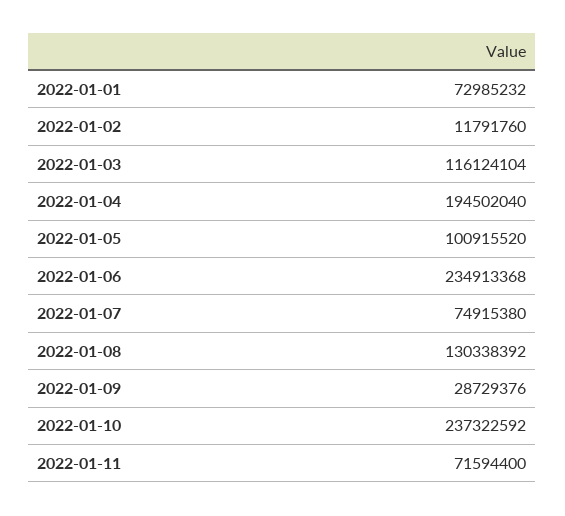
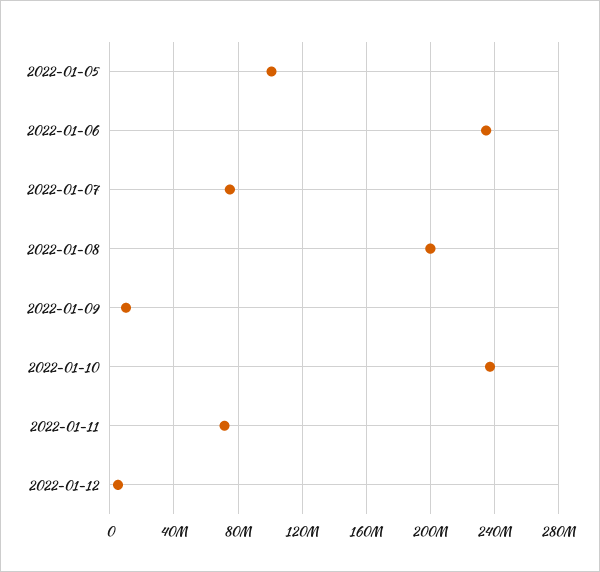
2022-01-01: 72985232 -> none
2022-01-02: 11791760 -> none
2022-01-03: 116124104 -> none
2022-01-04: 194502040 -> none
2022-01-08: 130338392 -> 200000000
2022-01-09: 28729376 -> 10000000
2022-01-12: none -> 5000000

